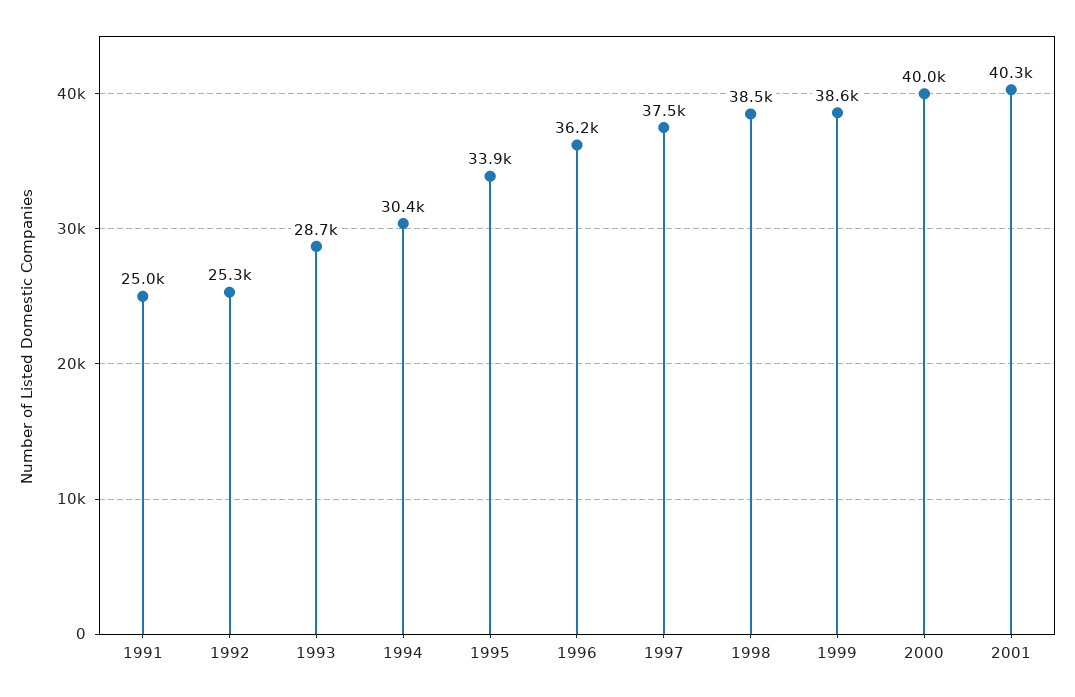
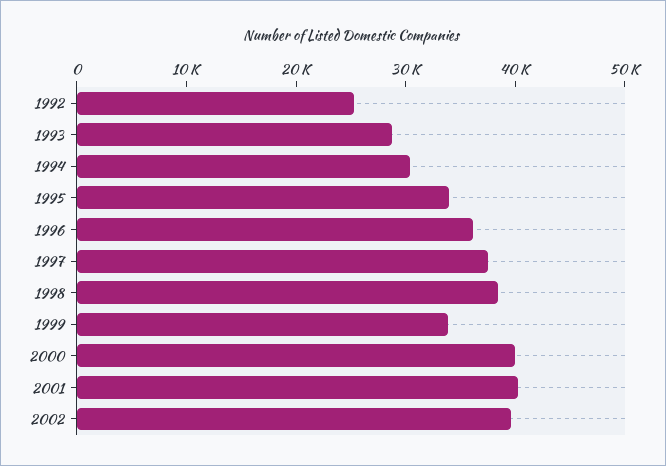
1991: 25000 -> none
1999: 38600 -> 34000
2002: none -> 40000

